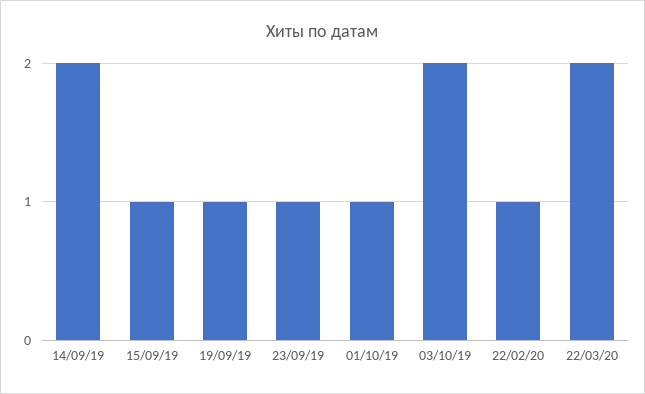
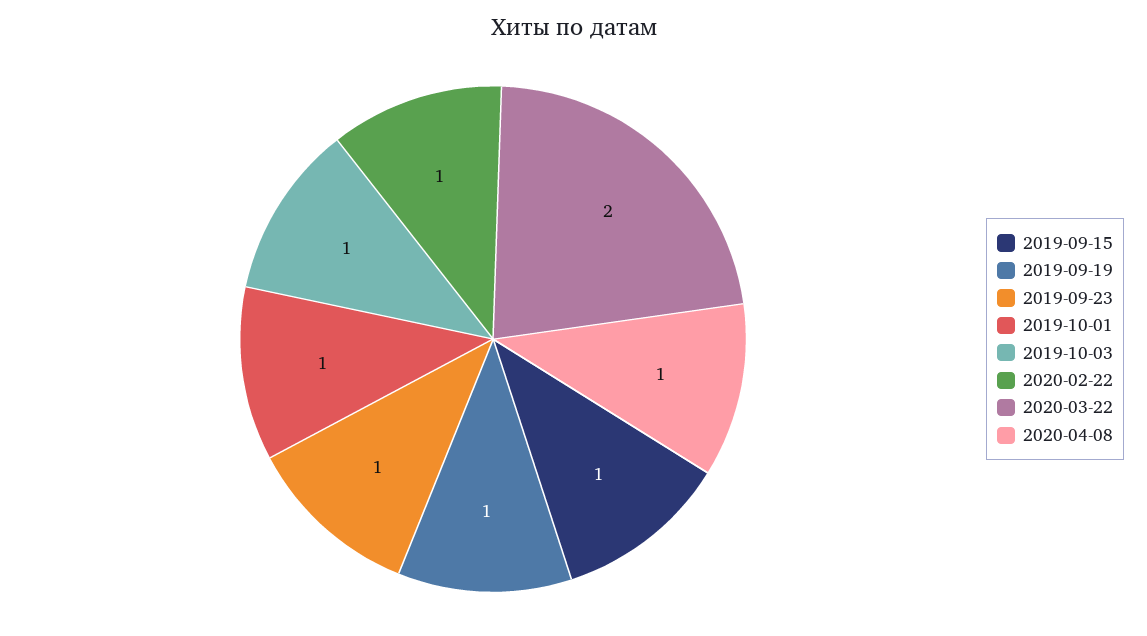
14/09/19: 2 -> none
03/10/19: 2 -> 1
2020-04-08: none -> 1

